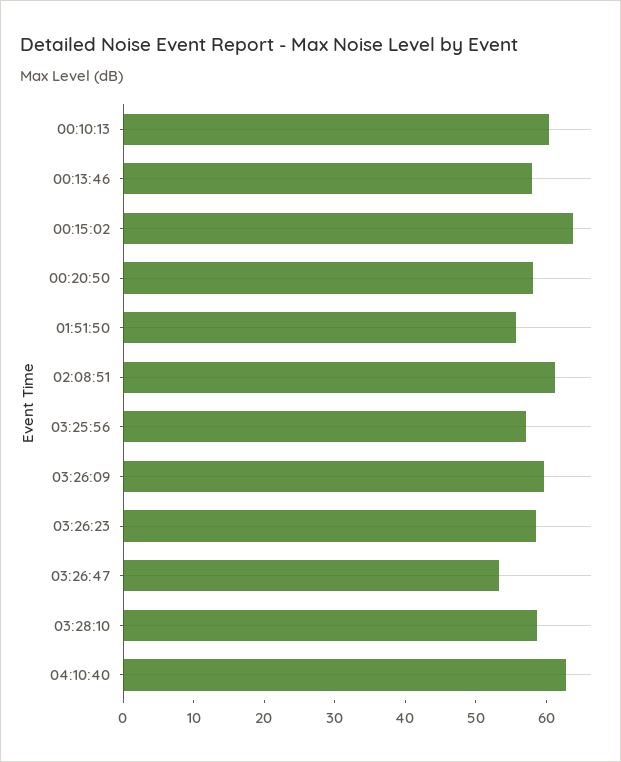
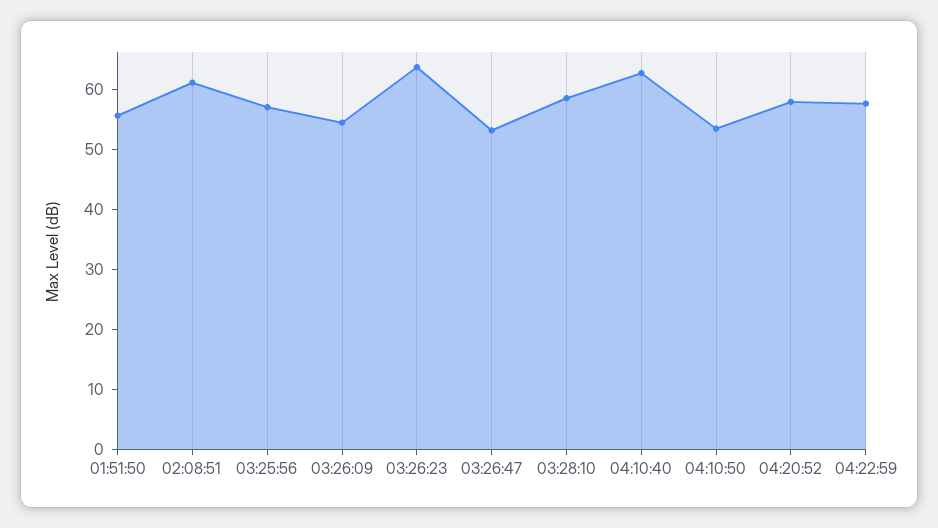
00:10:13: 60 -> none
00:13:46: 58 -> none
00:15:02: 64 -> none
00:20:50: 58 -> none
03:26:09: 60 -> 54
03:26:23: 58 -> 64
04:10:50: none -> 54
04:20:52: none -> 58
04:22:59: none -> 58

